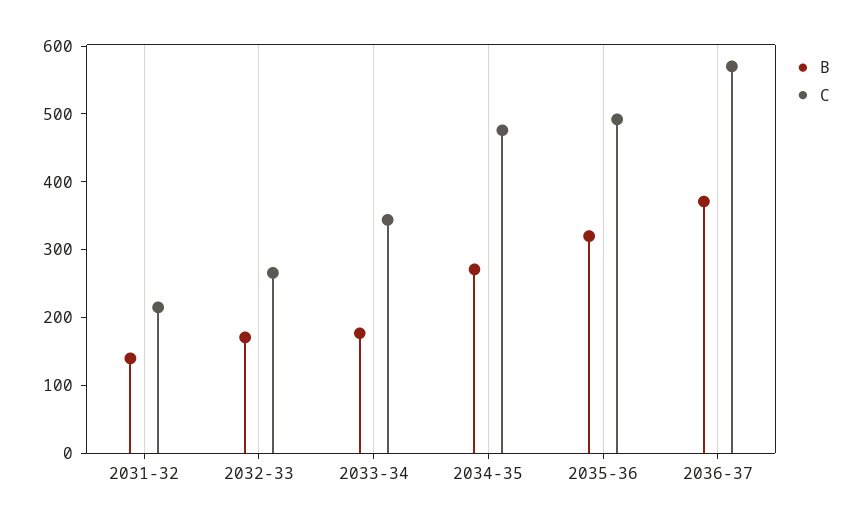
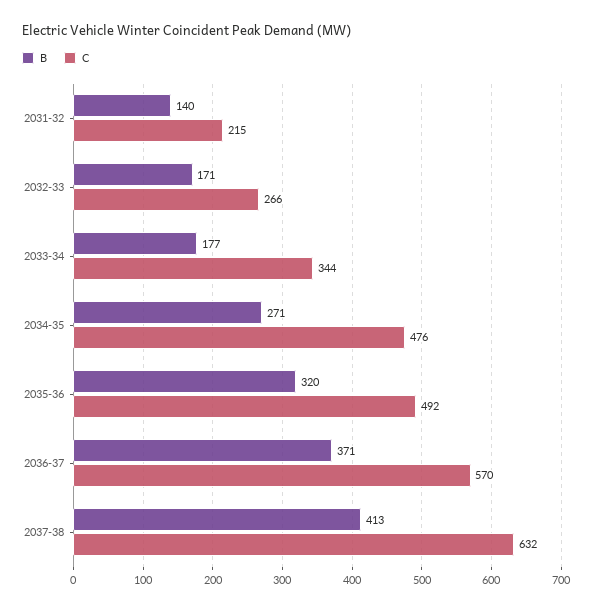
B, 2037-38: none -> 413
C, 2037-38: none -> 632

